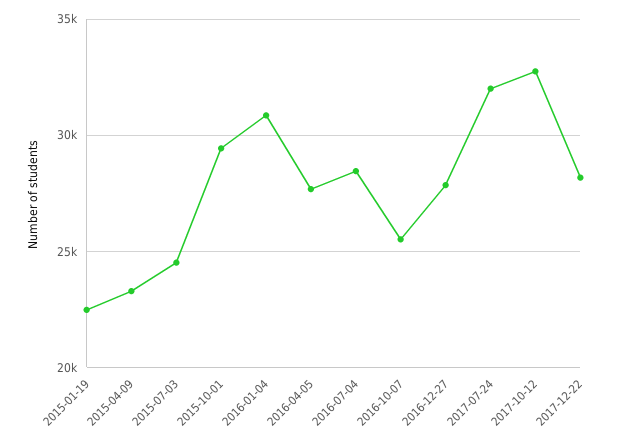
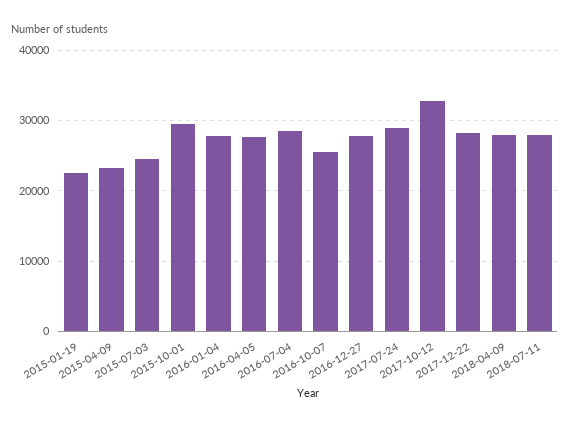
2016-01-04: 31000 -> 28000
2017-07-24: 32000 -> 29000
2018-04-09: none -> 28000
2018-07-11: none -> 28000

